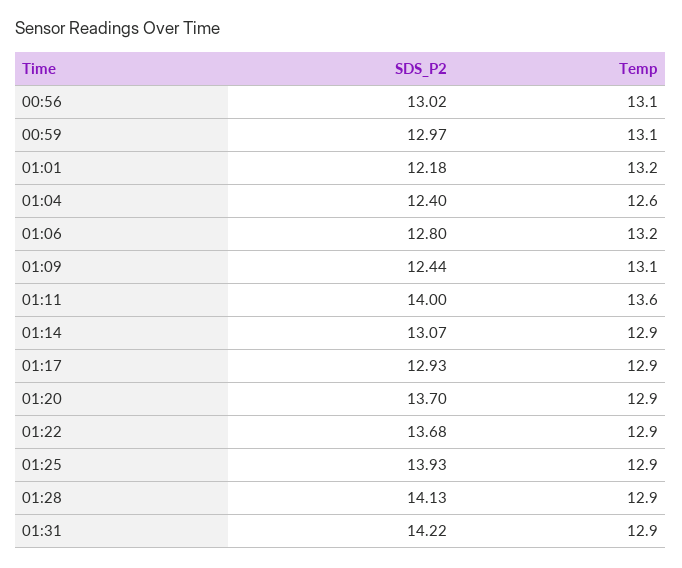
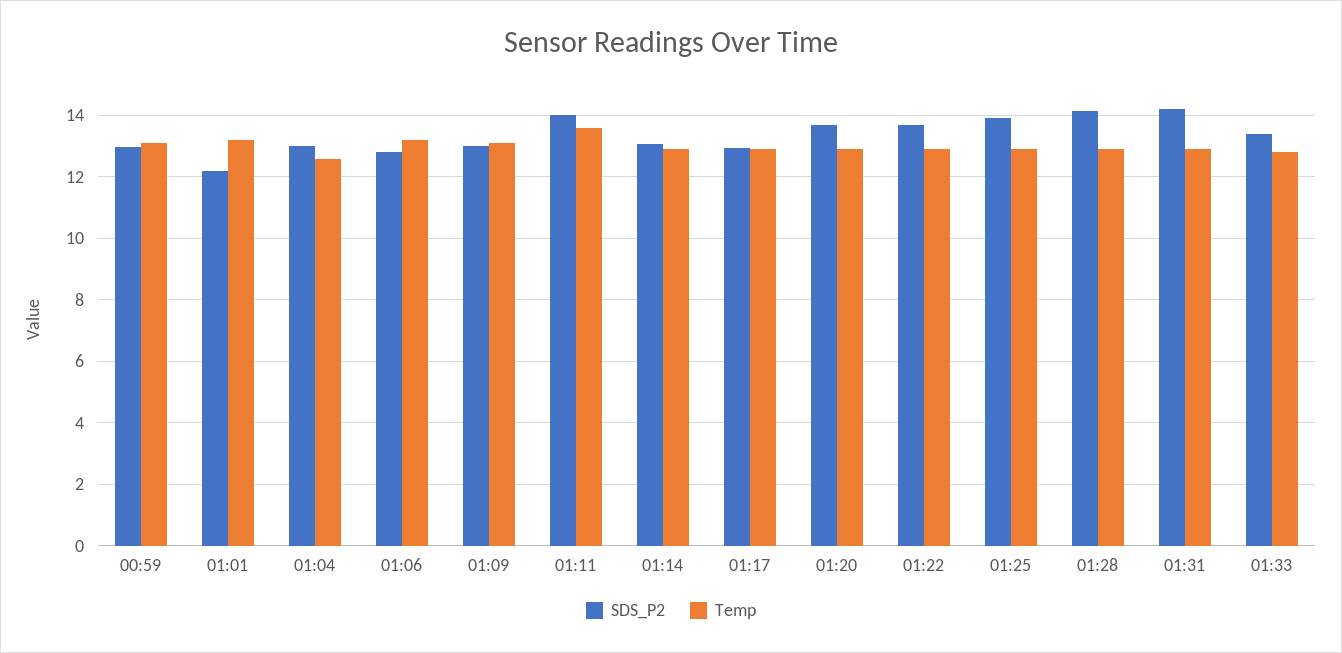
SDS_P2, 00:56: 13.02 -> none
Temp, 00:56: 13.1 -> none
SDS_P2, 01:04: 12.4 -> 13
SDS_P2, 01:09: 12.44 -> 13
SDS_P2, 01:33: none -> 13.4
Temp, 01:33: none -> 12.8

